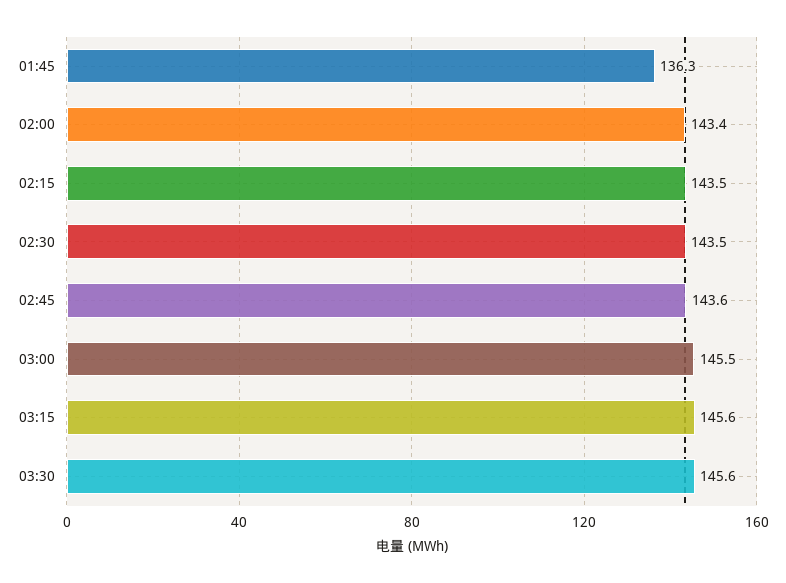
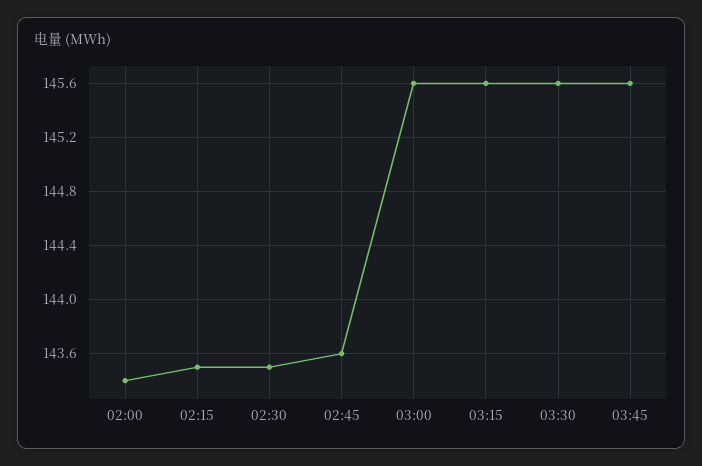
01:45: 136.3 -> none
03:00: 145.5 -> 145.6
03:45: none -> 145.6

